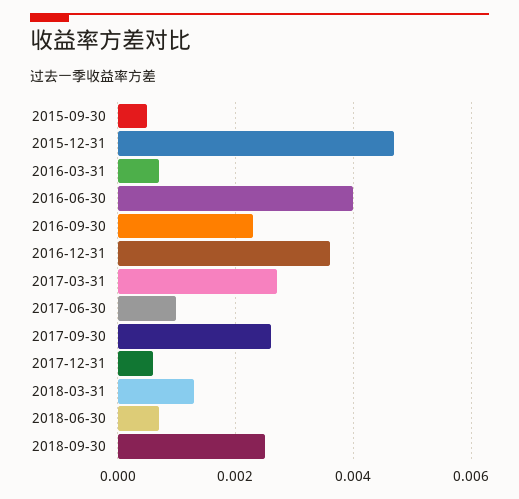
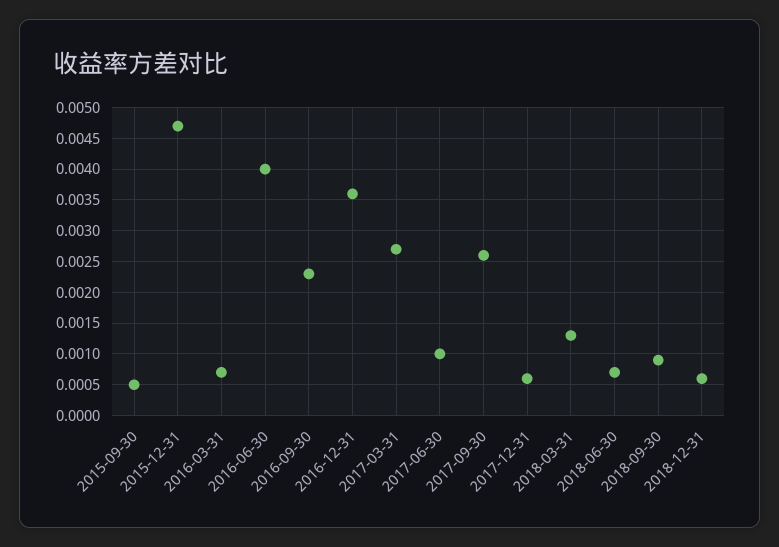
2018-09-30: 0.0025 -> 0.0009
2018-12-31: none -> 0.0006

